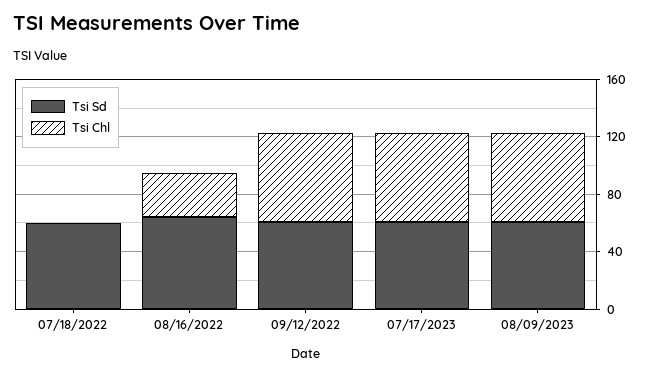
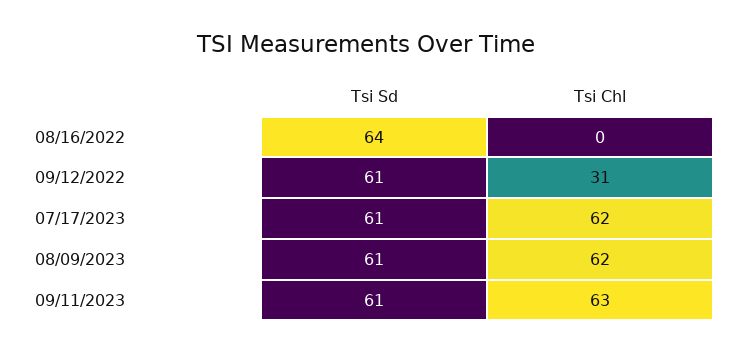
Tsi Sd, 07/18/2022: 60 -> none
Tsi Chl, 07/18/2022: 0 -> none
Tsi Chl, 08/16/2022: 30 -> 0
Tsi Chl, 09/12/2022: 60 -> 31
Tsi Sd, 09/11/2023: none -> 61
Tsi Chl, 09/11/2023: none -> 63

